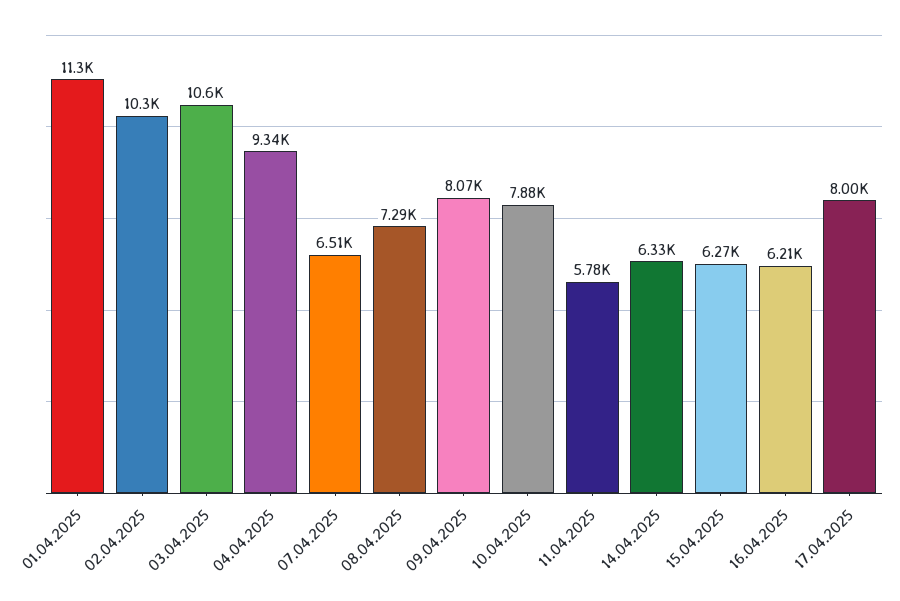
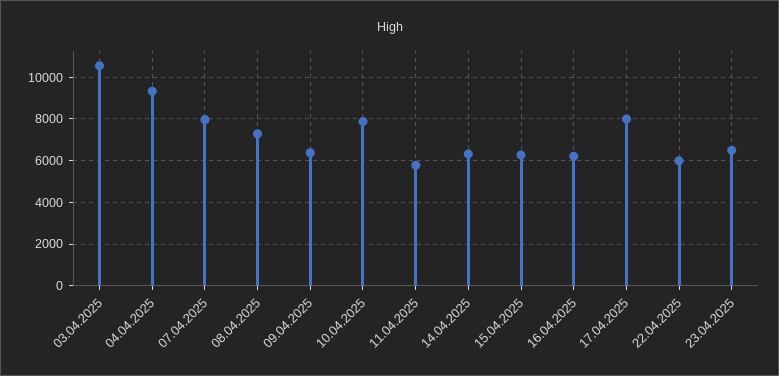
01.04.2025: 11300 -> none
02.04.2025: 10300 -> none
07.04.2025: 6510 -> 8000
09.04.2025: 8070 -> 6500
22.04.2025: none -> 6000
23.04.2025: none -> 6500

